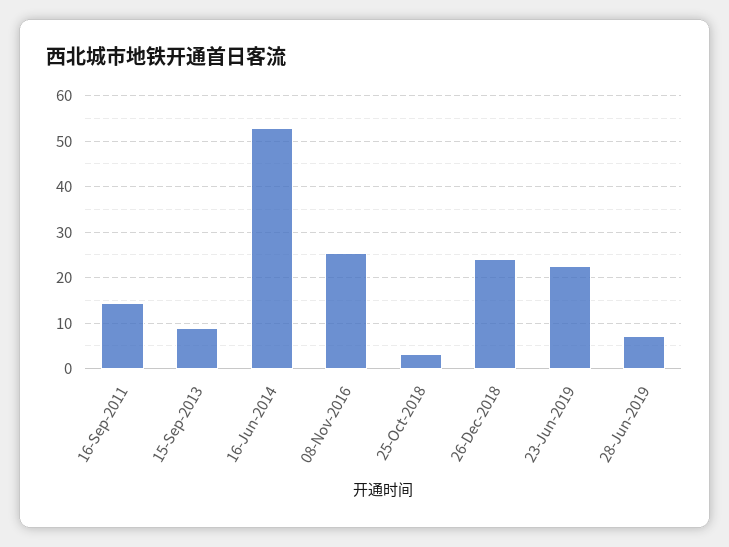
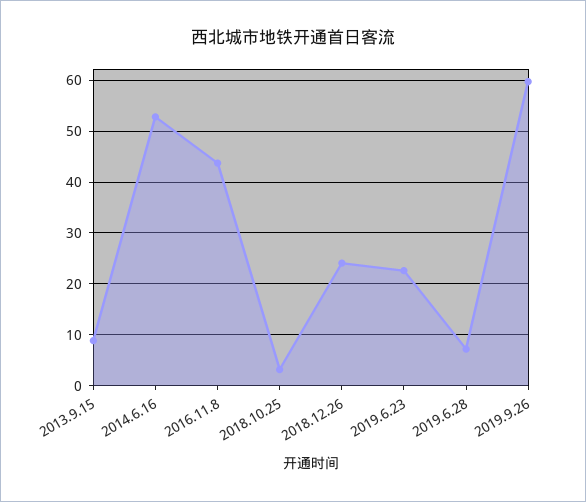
16-Sep-2011: 14 -> none
08-Nov-2016: 26 -> 44
2019.9.26: none -> 60

